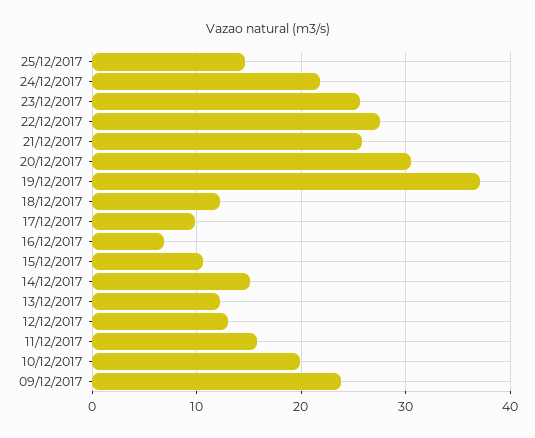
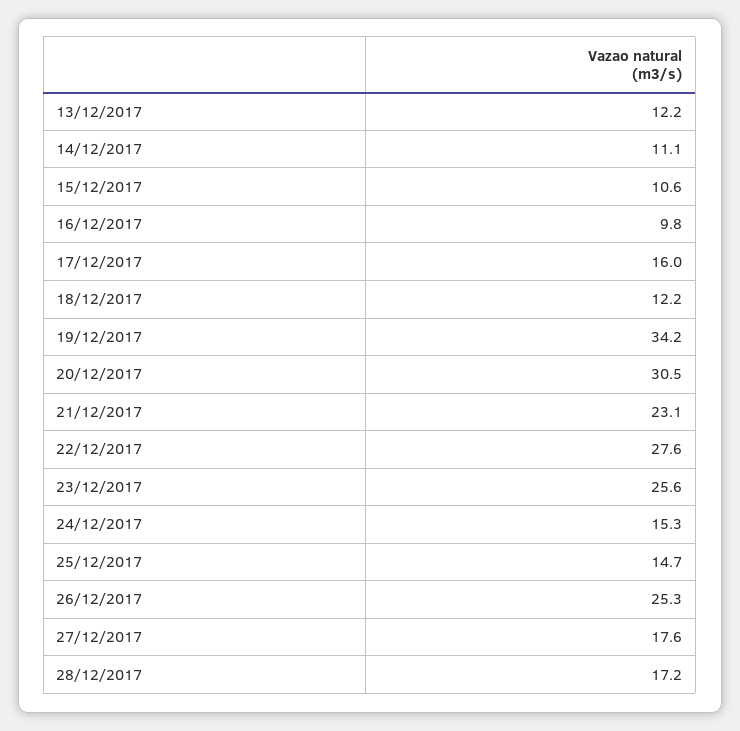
24/12/2017: 22 -> 15.3
21/12/2017: 26 -> 23.1
19/12/2017: 37 -> 34.2
17/12/2017: 10 -> 16
16/12/2017: 7 -> 9.8
14/12/2017: 15 -> 11.1
12/12/2017: 13 -> none
11/12/2017: 16 -> none
10/12/2017: 20 -> none
09/12/2017: 24 -> none
26/12/2017: none -> 25.3
27/12/2017: none -> 17.6
28/12/2017: none -> 17.2

